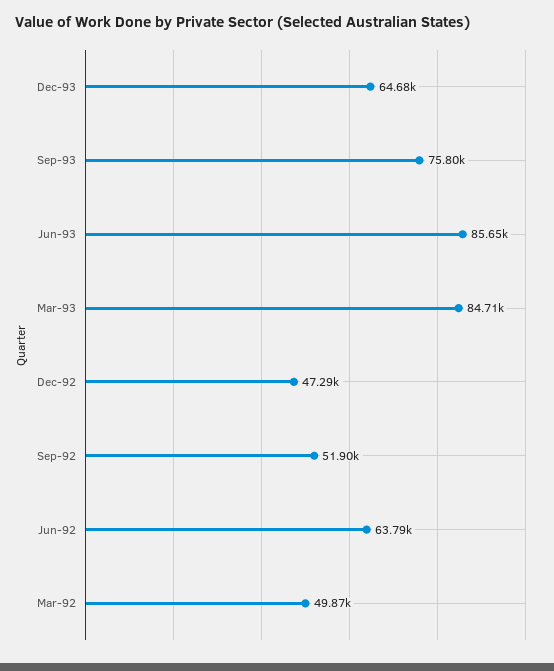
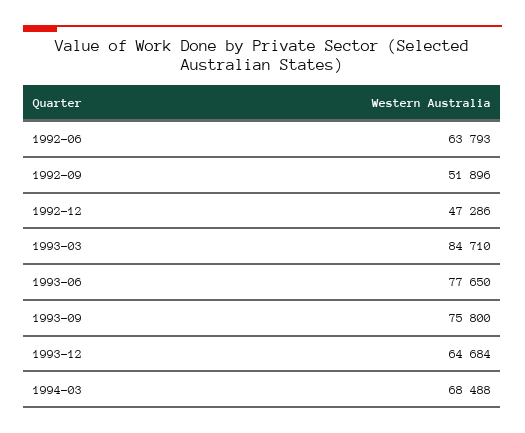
Jun-93: 85650 -> 77650
Mar-92: 49870 -> none
1994-03: none -> 68488

